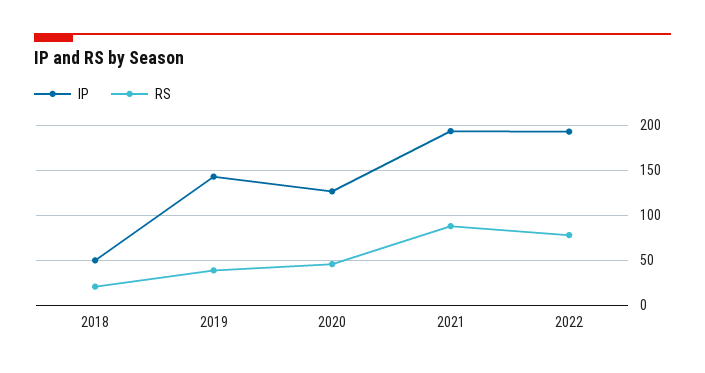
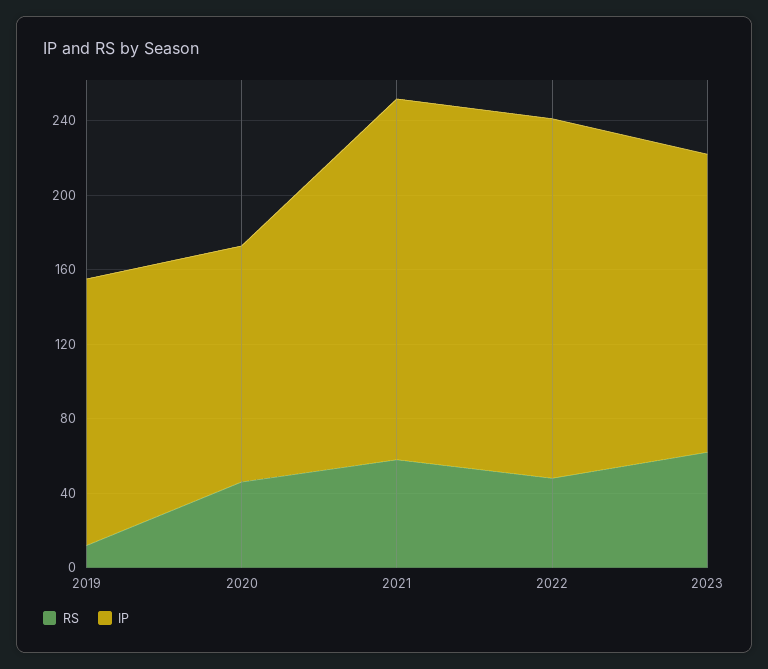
IP, 2018: 50 -> none
RS, 2018: 20 -> none
RS, 2019: 40 -> 10
RS, 2021: 90 -> 60
RS, 2022: 80 -> 50
RS, 2023: none -> 60
IP, 2023: none -> 160

